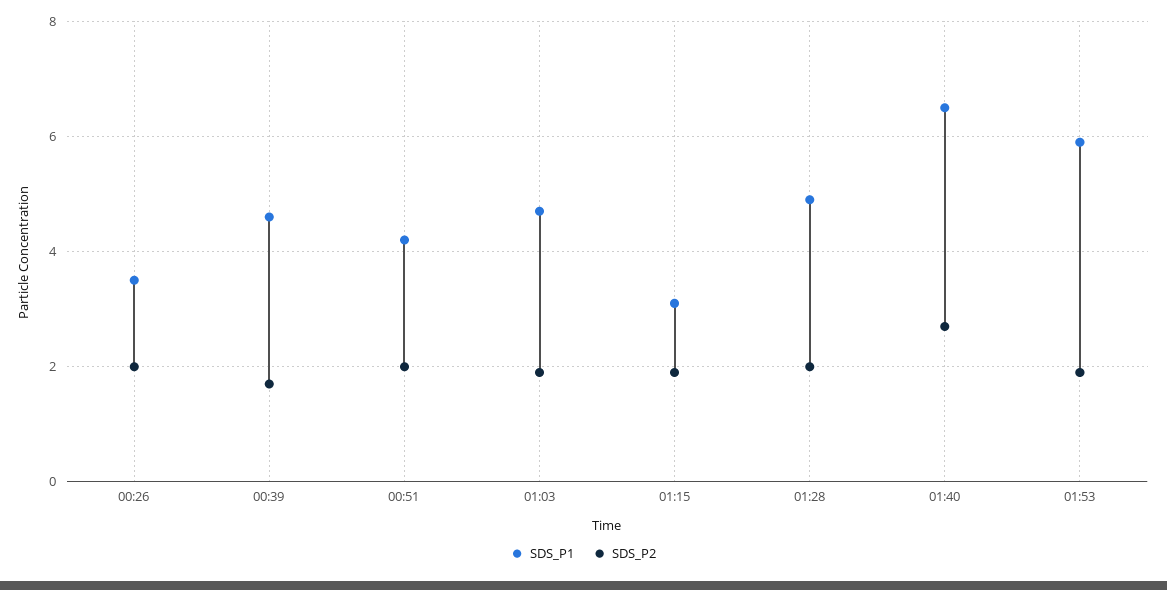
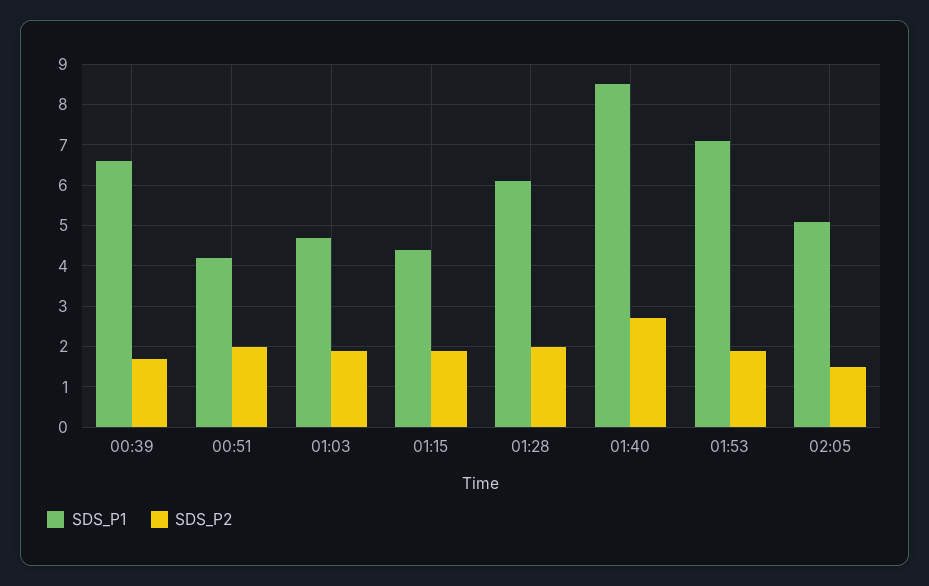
SDS_P1, 00:26: 3.5 -> none
SDS_P2, 00:26: 2 -> none
SDS_P1, 00:39: 4.5 -> 6.5
SDS_P1, 01:15: 3 -> 4.5
SDS_P1, 01:28: 5 -> 6
SDS_P1, 01:40: 6.5 -> 8.5
SDS_P1, 01:53: 6 -> 7
SDS_P1, 02:05: none -> 5
SDS_P2, 02:05: none -> 1.5

